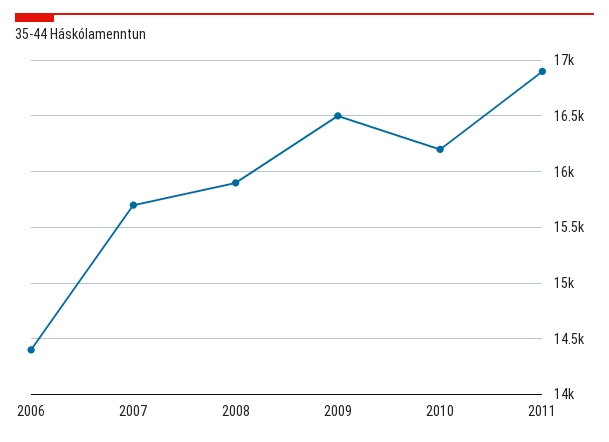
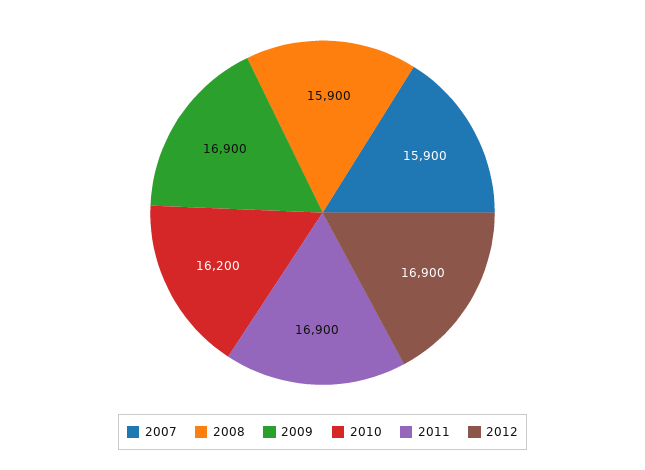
2006: 14400 -> none
2007: 15700 -> 15900
2009: 16500 -> 16900
2012: none -> 16900

